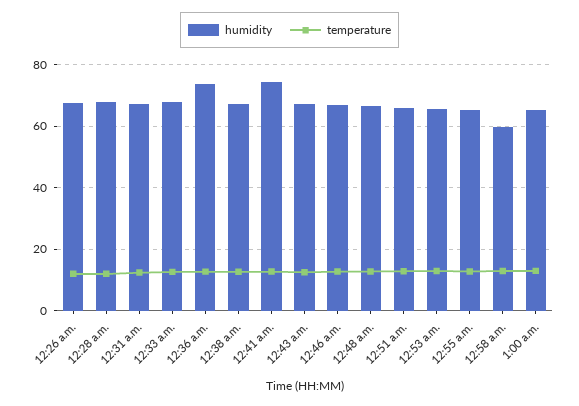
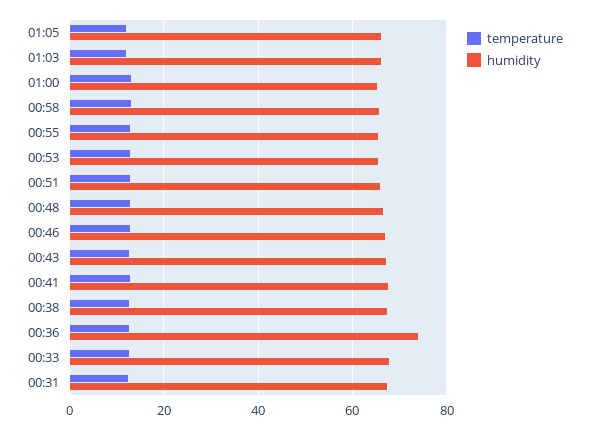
humidity, 12:26 a.m.: 68 -> none
temperature, 12:26 a.m.: 12 -> none
humidity, 12:28 a.m.: 68 -> none
temperature, 12:28 a.m.: 12 -> none
humidity, 12:41 a.m.: 74 -> 68
humidity, 12:58 a.m.: 60 -> 66
temperature, 01:05: none -> 12
humidity, 01:05: none -> 66
temperature, 01:03: none -> 12
humidity, 01:03: none -> 66

